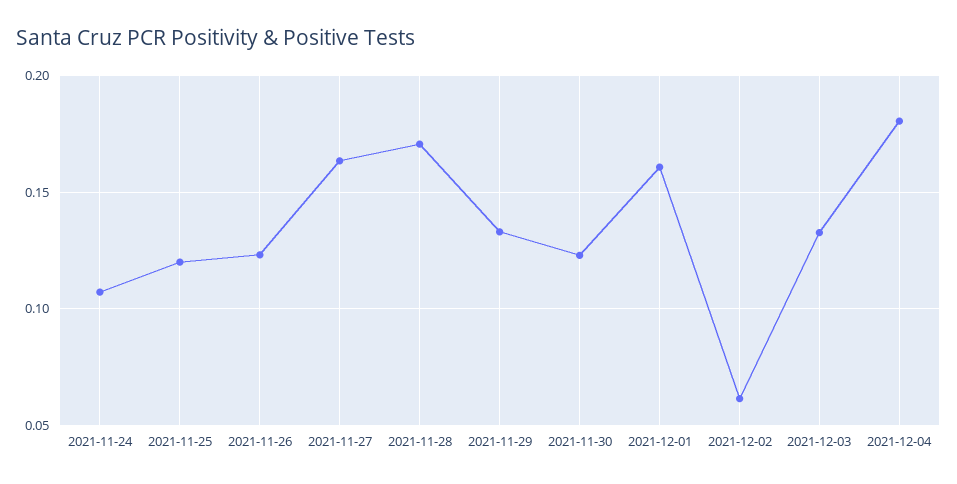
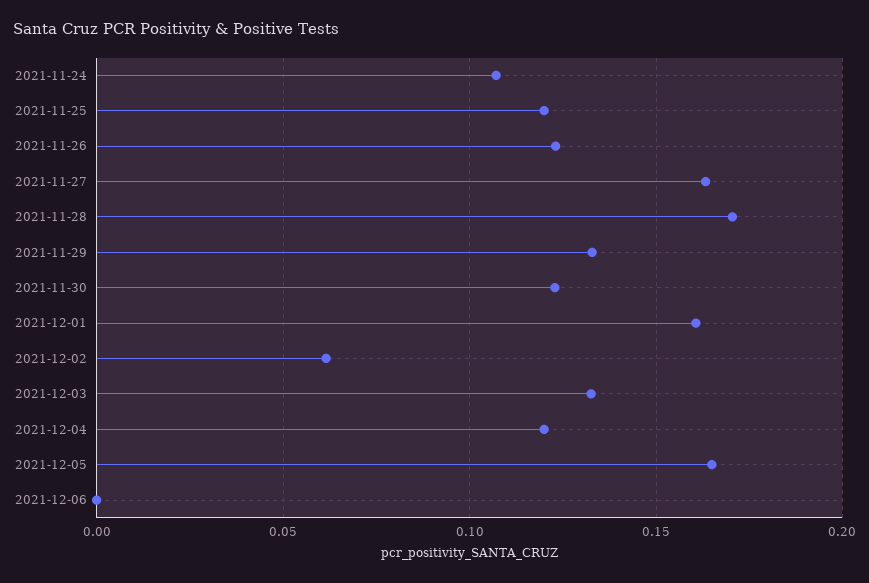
2021-12-04: 0.18 -> 0.12
2021-12-05: none -> 0.165
2021-12-06: none -> 0

